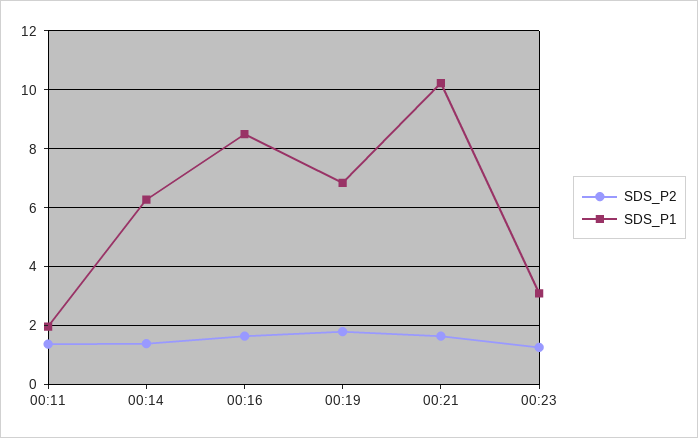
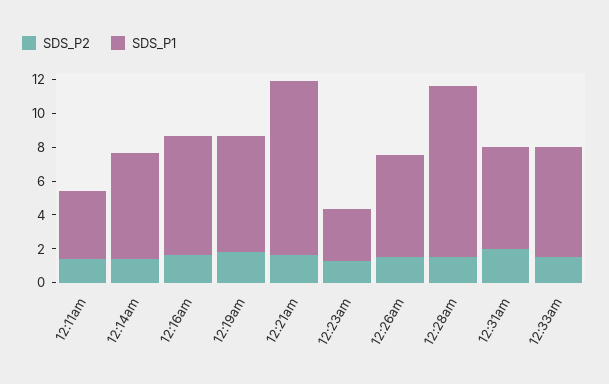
SDS_P1, 00:11: 2 -> 4
SDS_P1, 00:16: 8.5 -> 7
SDS_P2, 12:26am: none -> 1.5
SDS_P1, 12:26am: none -> 6
SDS_P2, 12:28am: none -> 1.5
SDS_P1, 12:28am: none -> 10
SDS_P2, 12:31am: none -> 2
SDS_P1, 12:31am: none -> 6
SDS_P2, 12:33am: none -> 1.5
SDS_P1, 12:33am: none -> 6.5

